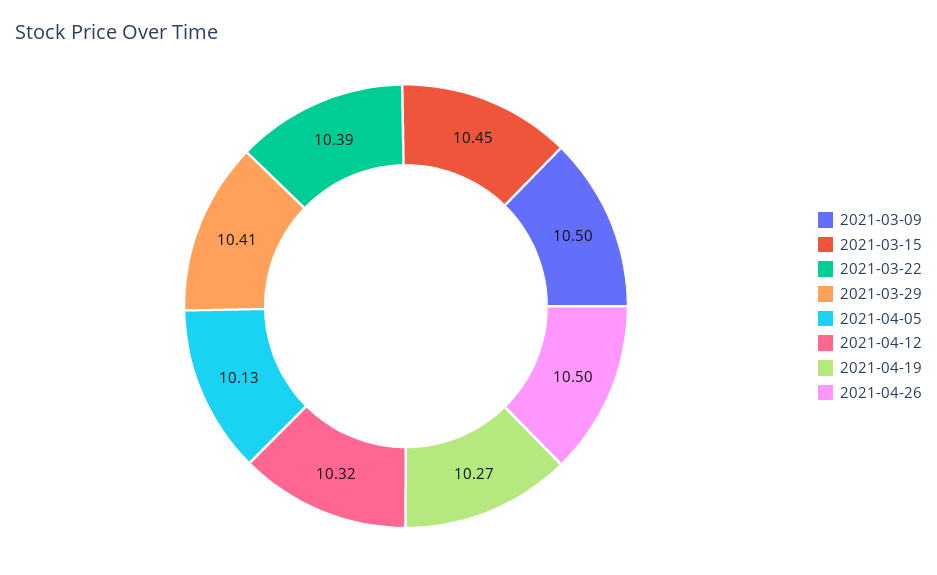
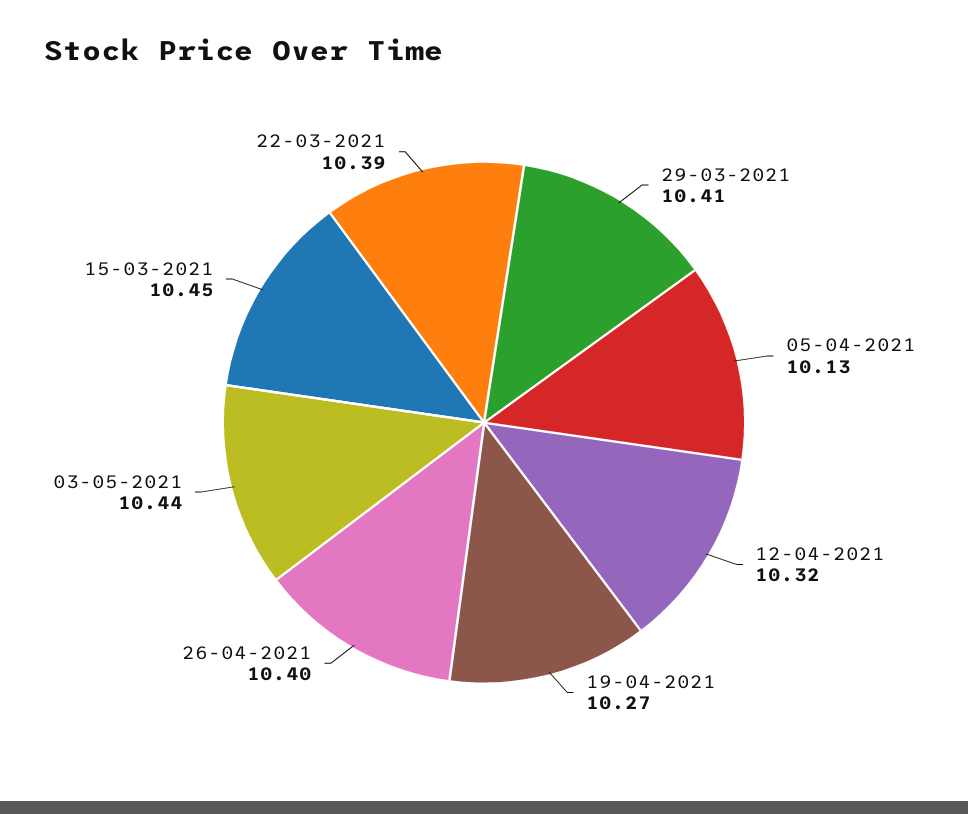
2021-03-09: 10.5 -> none
2021-04-26: 10.5 -> 10.4
03-05-2021: none -> 10.44

